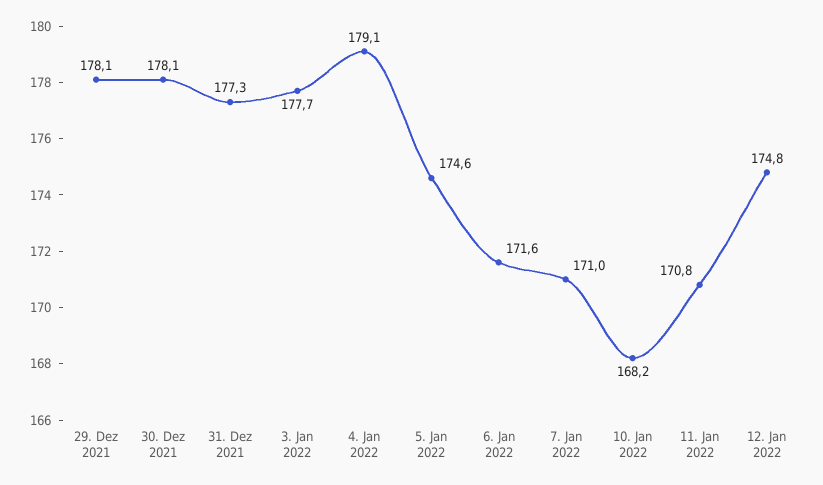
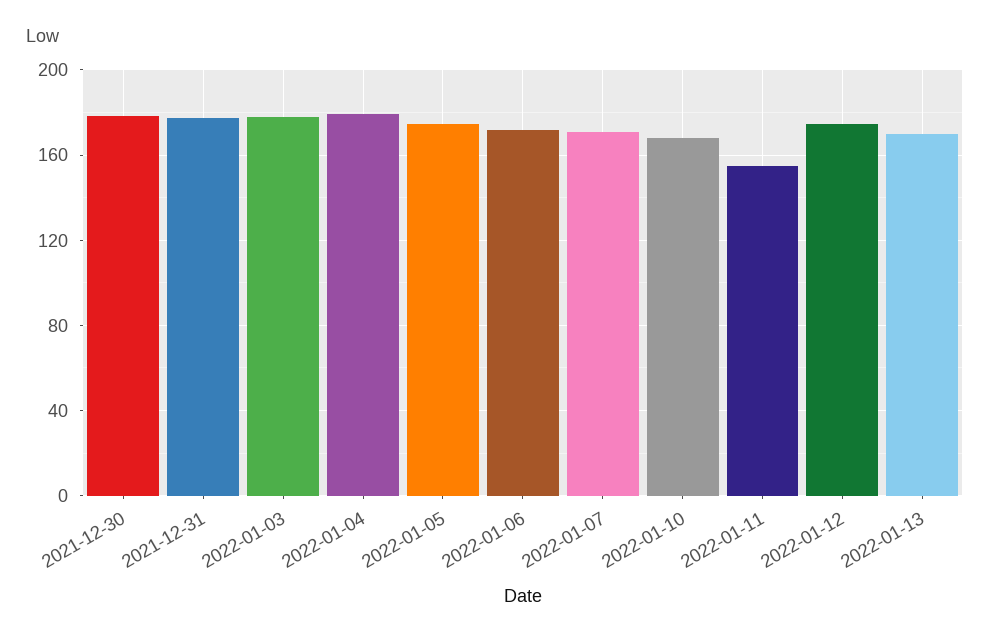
29. Dez 2021: 178.1 -> none
11. Jan 2022: 170.8 -> 155
2022-01-13: none -> 170

